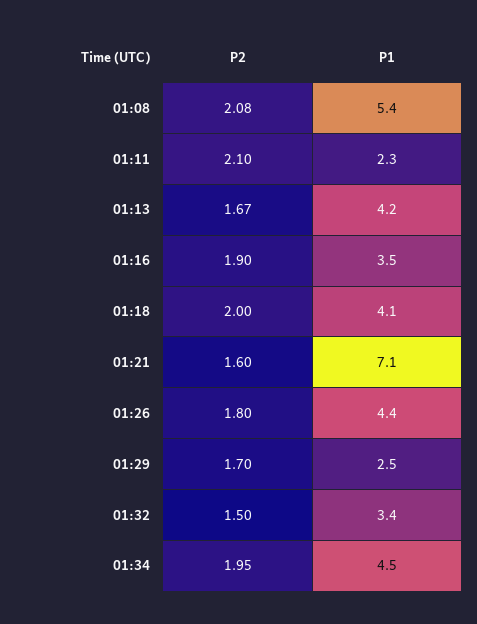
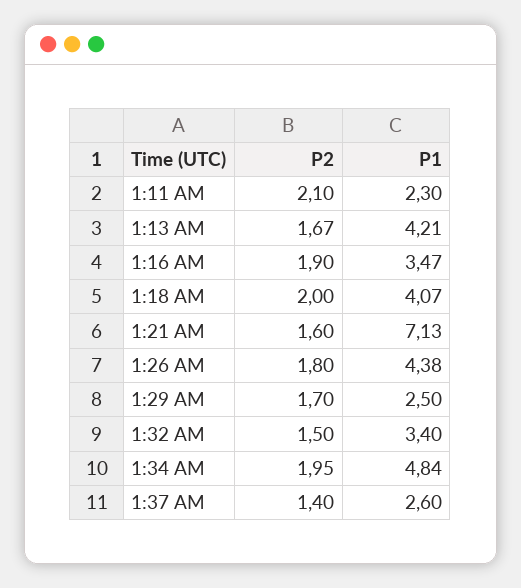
P2, 01:08: 2.08 -> none
P1, 01:08: 5.4 -> none
P1, 01:34: 4.5 -> 4.84
P2, 1:37 AM: none -> 1.4
P1, 1:37 AM: none -> 2.6

